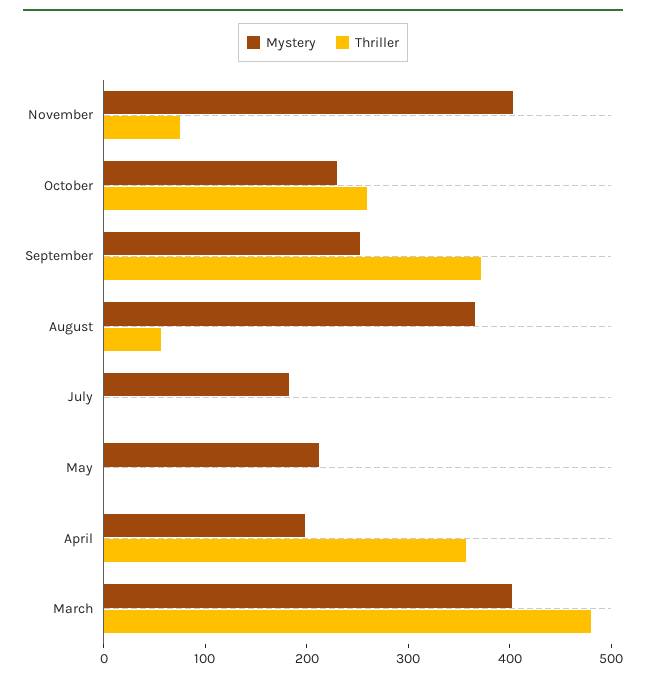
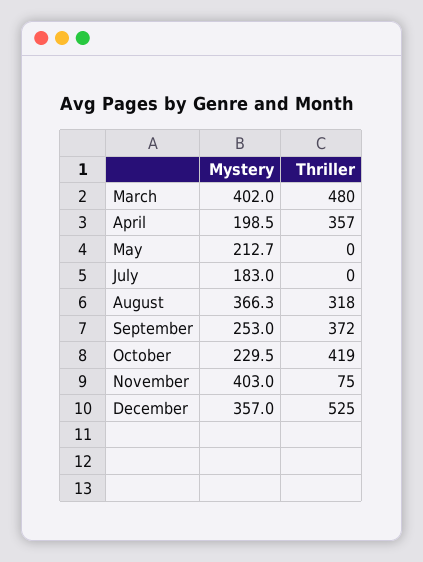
Thriller, October: 260 -> 419
Thriller, August: 60 -> 318
Mystery, December: none -> 357
Thriller, December: none -> 525

